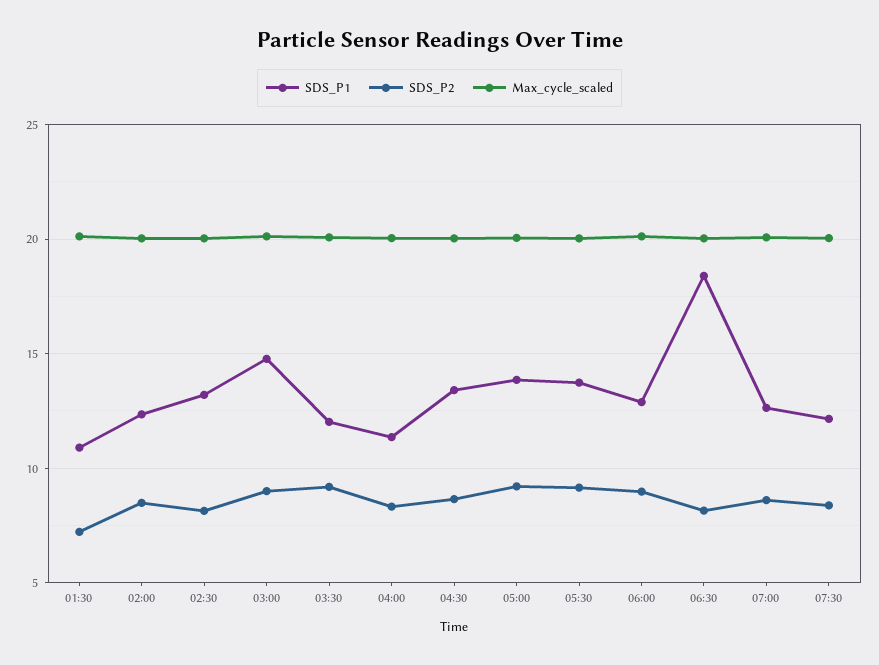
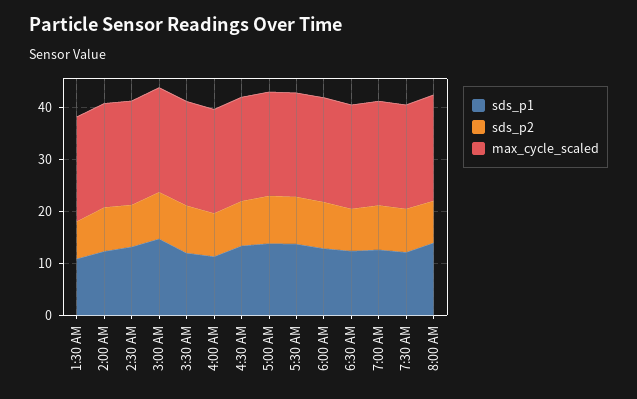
SDS_P1, 06:30: 18.5 -> 12
SDS_P1, 8:00 AM: none -> 14
SDS_P2, 8:00 AM: none -> 8
Max_cycle_scaled, 8:00 AM: none -> 20

